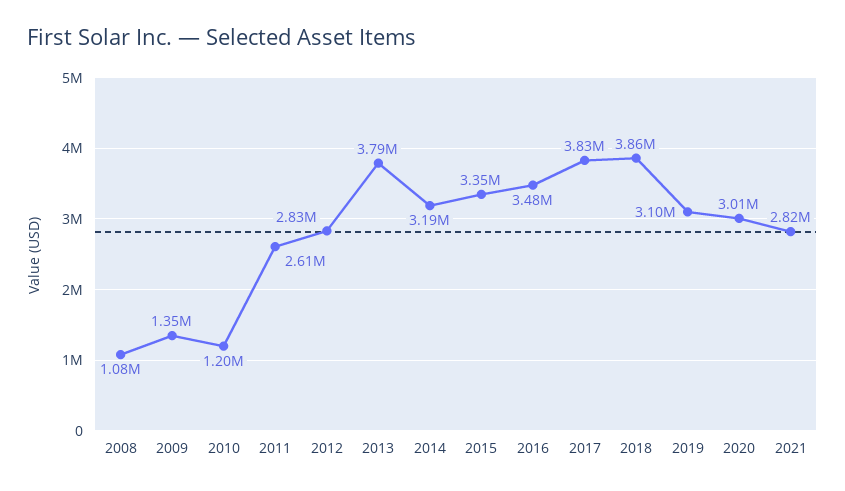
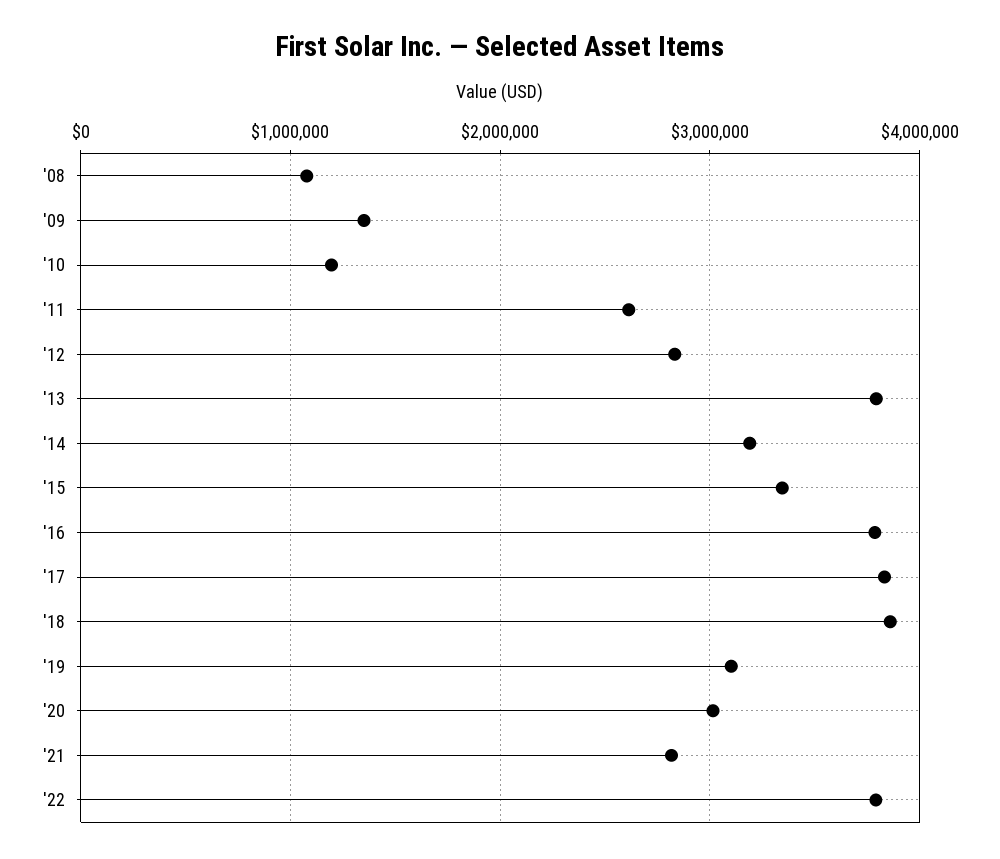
2016: 3480000 -> 3800000
'22: none -> 3800000

